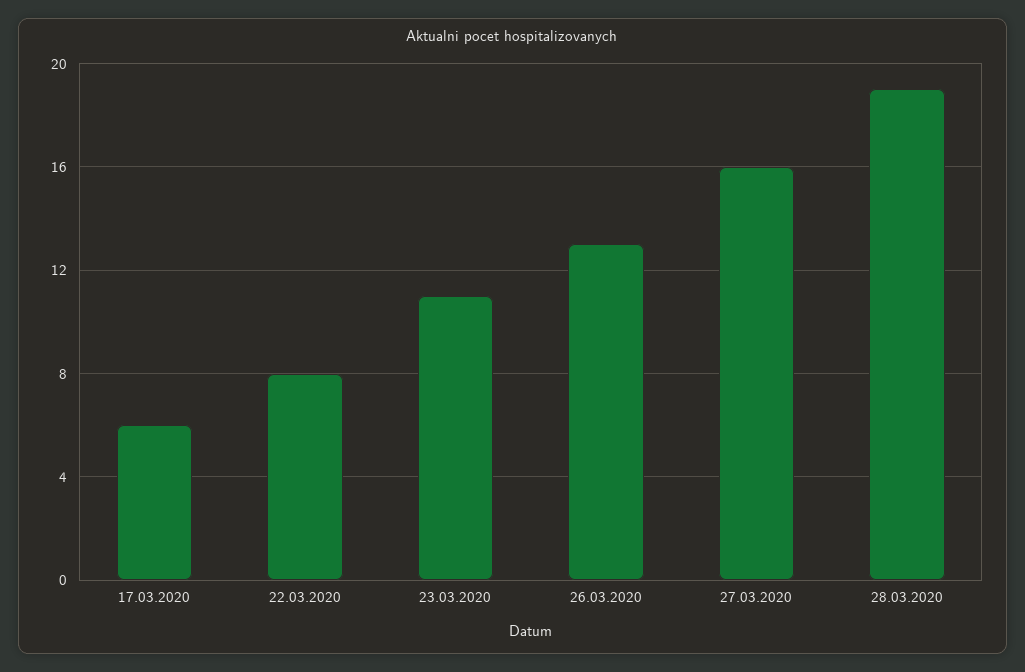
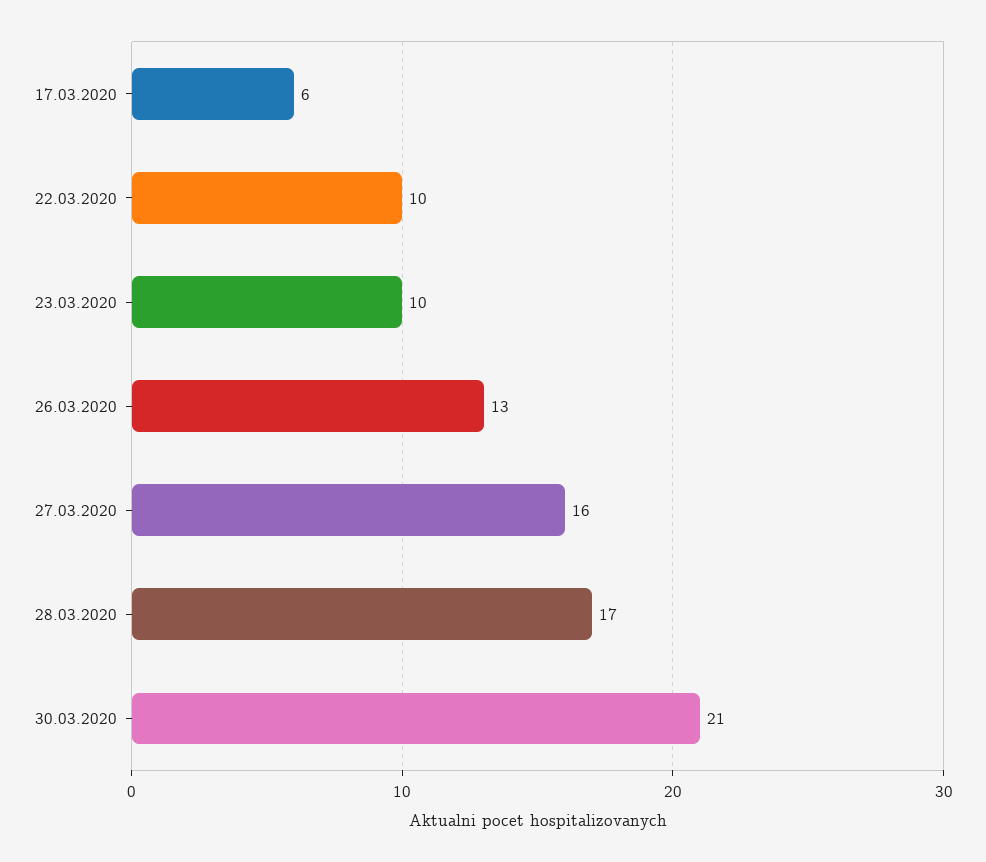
22.03.2020: 8 -> 10
23.03.2020: 11 -> 10
28.03.2020: 19 -> 17
30.03.2020: none -> 21

